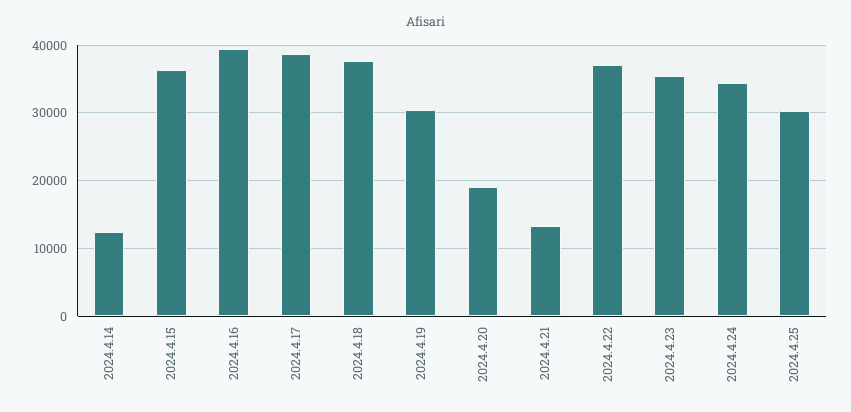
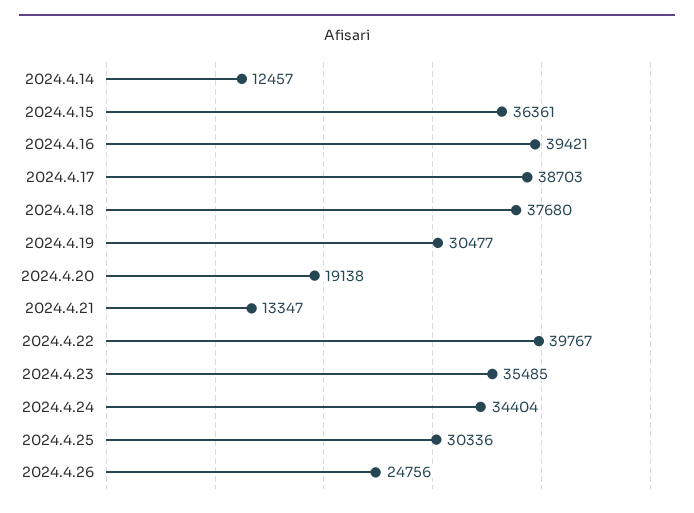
2024.4.22: 37000 -> 39767
2024.4.26: none -> 24756

